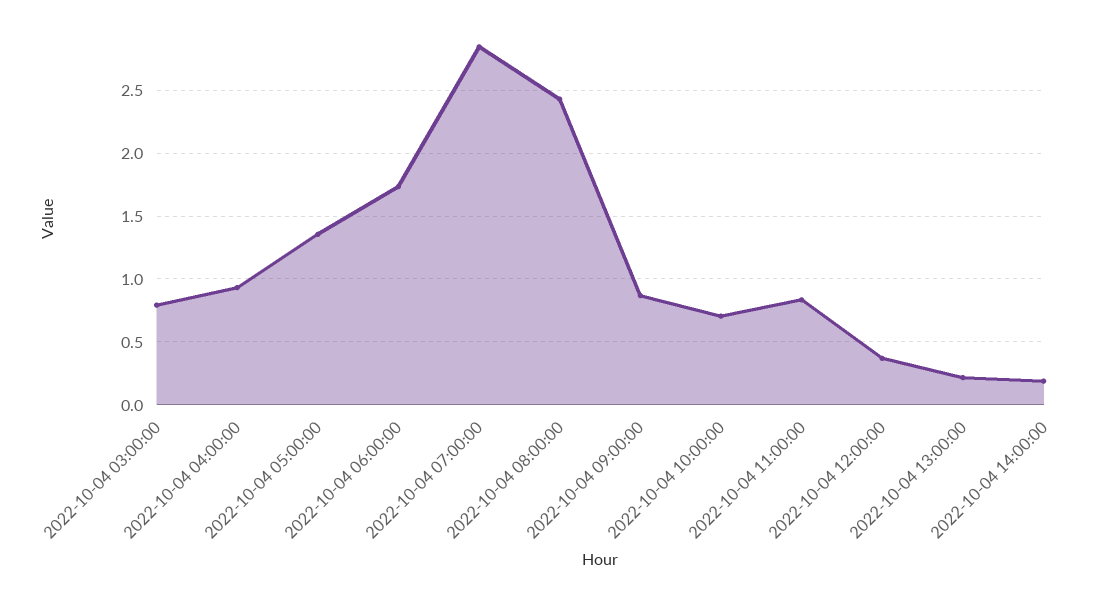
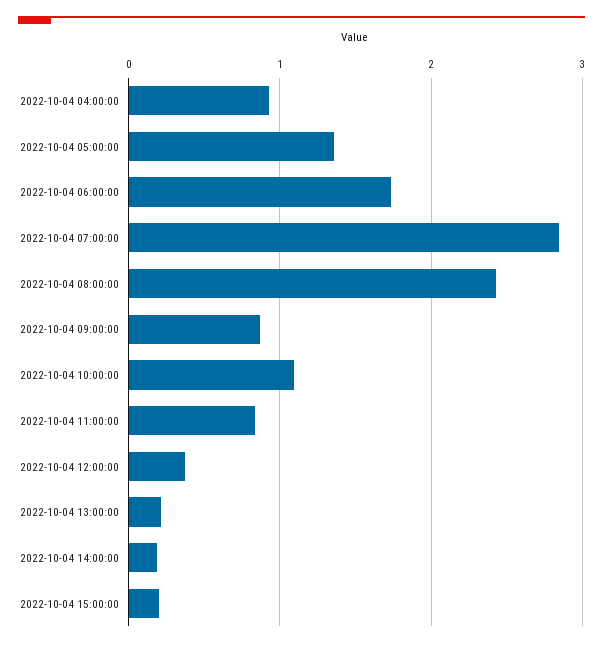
2022-10-04 03:00:00: 0.8 -> none
2022-10-04 10:00:00: 0.7 -> 1.1
2022-10-04 15:00:00: none -> 0.2

